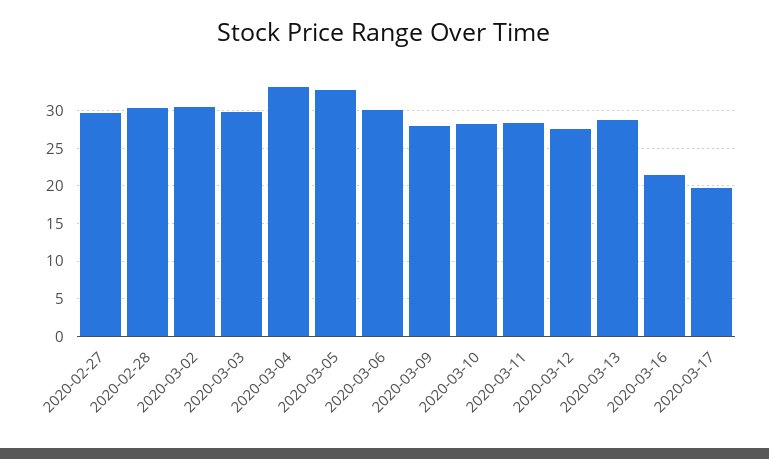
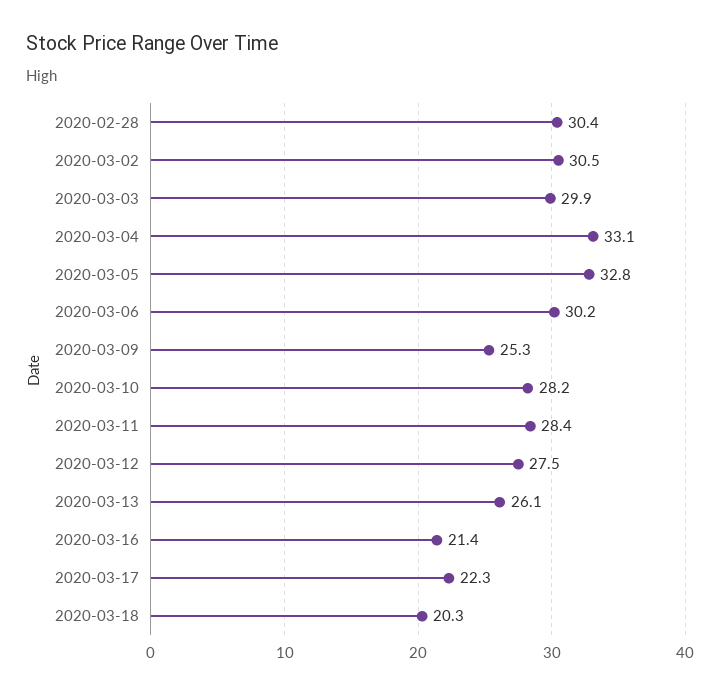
2020-02-27: 30 -> none
2020-03-09: 28 -> 25.3
2020-03-13: 29 -> 26.1
2020-03-17: 20 -> 22.3
2020-03-18: none -> 20.3

